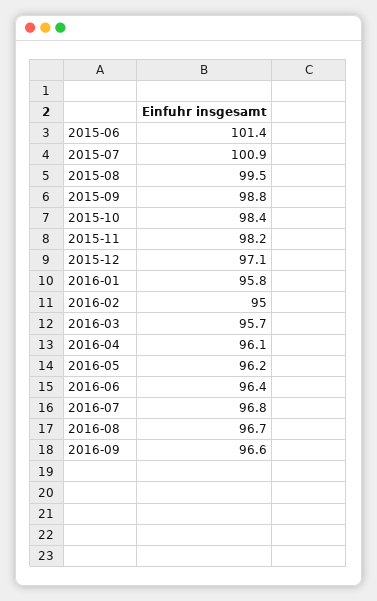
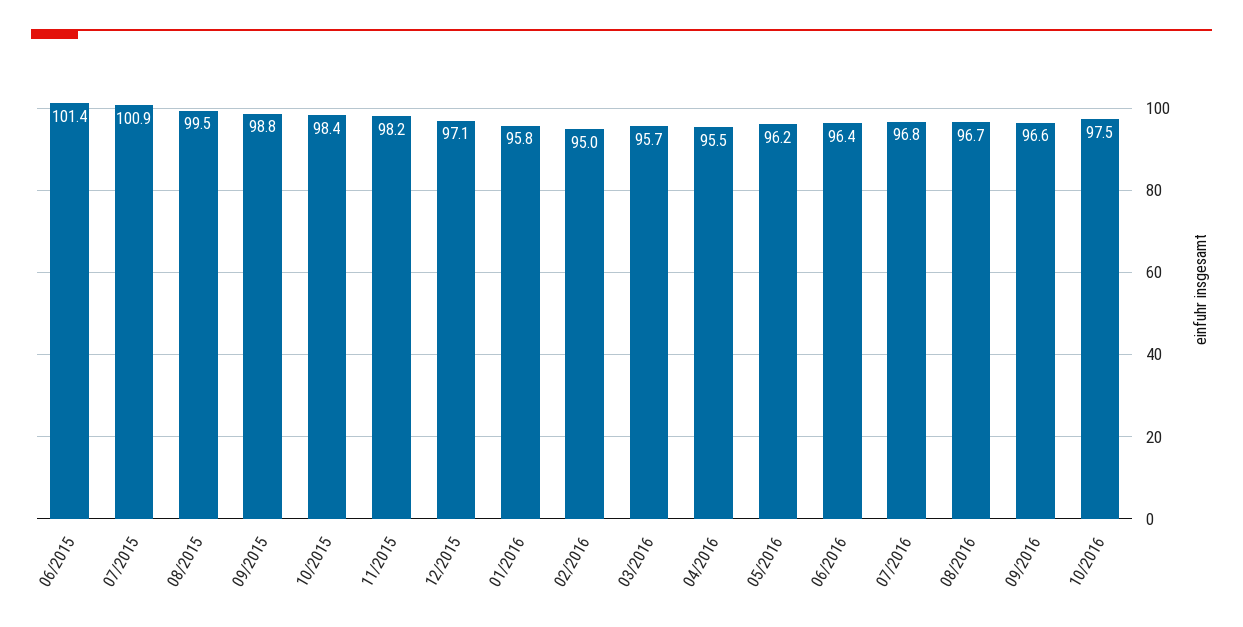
2016-04: 96.1 -> 95.5
10/2016: none -> 97.5

